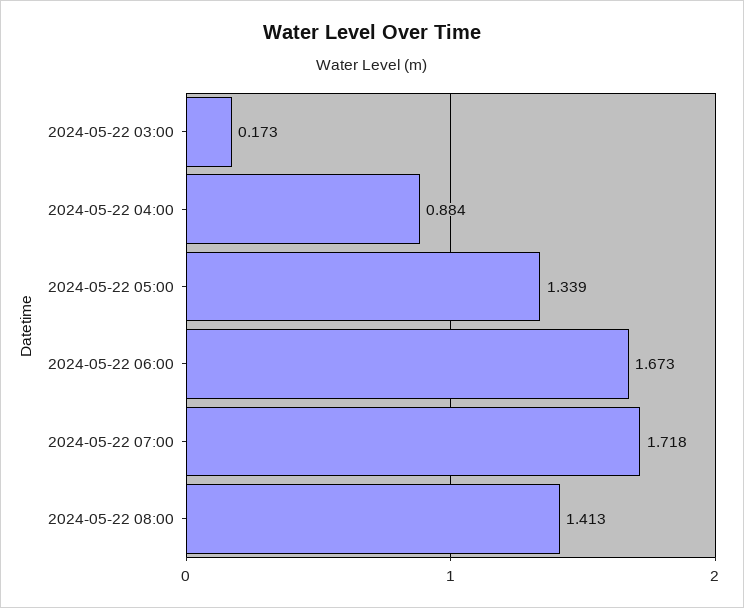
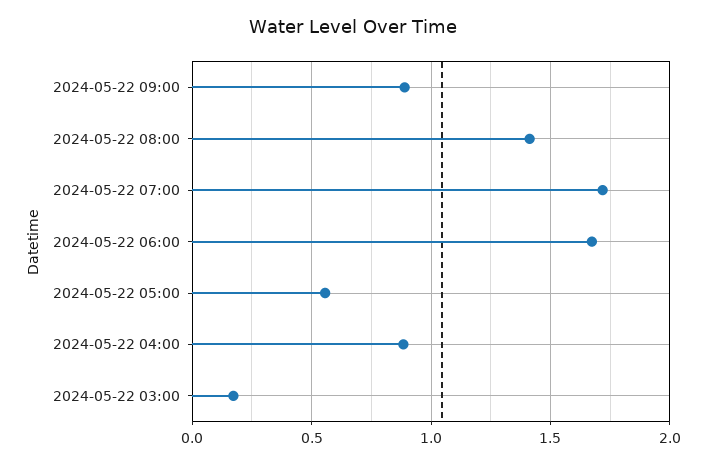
2024-05-22 05:00: 1.339 -> 0.55
2024-05-22 09:00: none -> 0.9

